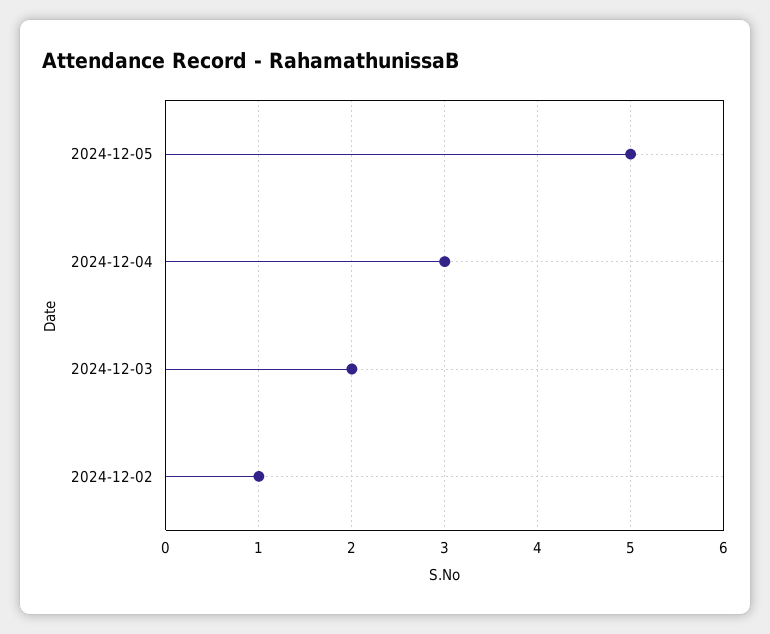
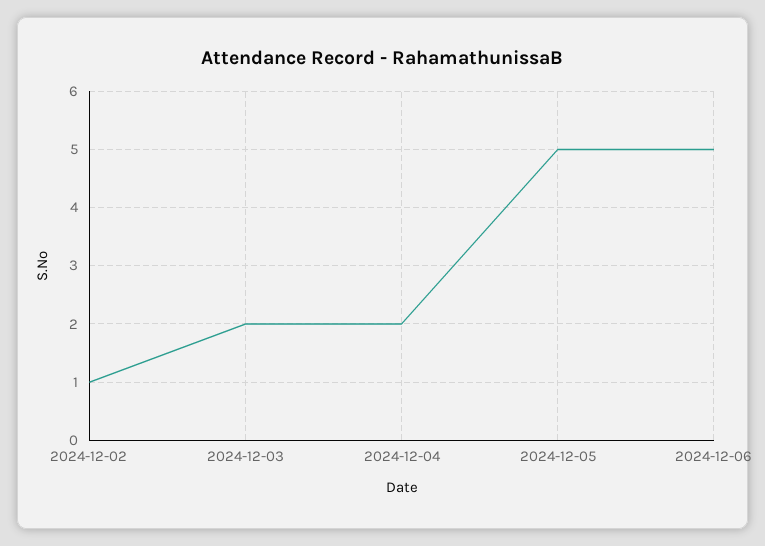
2024-12-04: 3 -> 2
2024-12-06: none -> 5

